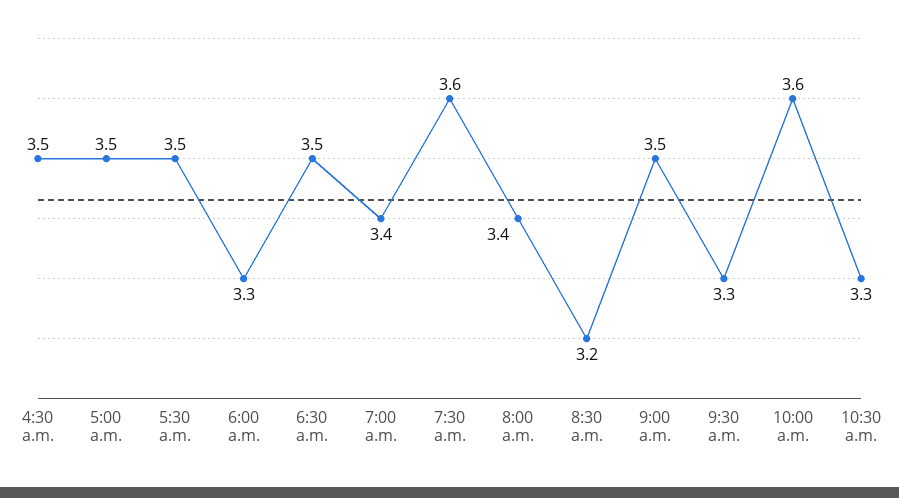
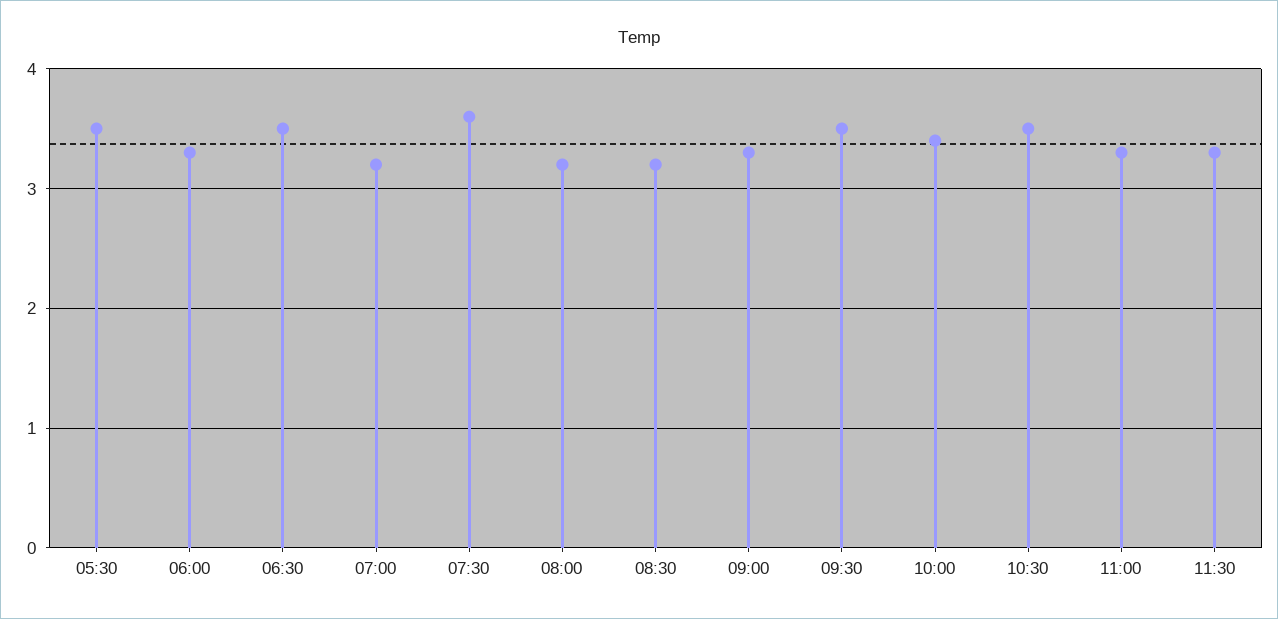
4:30 a.m.: 3.5 -> none
5:00 a.m.: 3.5 -> none
7:00 a.m.: 3.4 -> 3.2
8:00 a.m.: 3.4 -> 3.2
9:00 a.m.: 3.5 -> 3.3
9:30 a.m.: 3.3 -> 3.5
10:00 a.m.: 3.6 -> 3.4
10:30 a.m.: 3.3 -> 3.5
11:00: none -> 3.3
11:30: none -> 3.3

